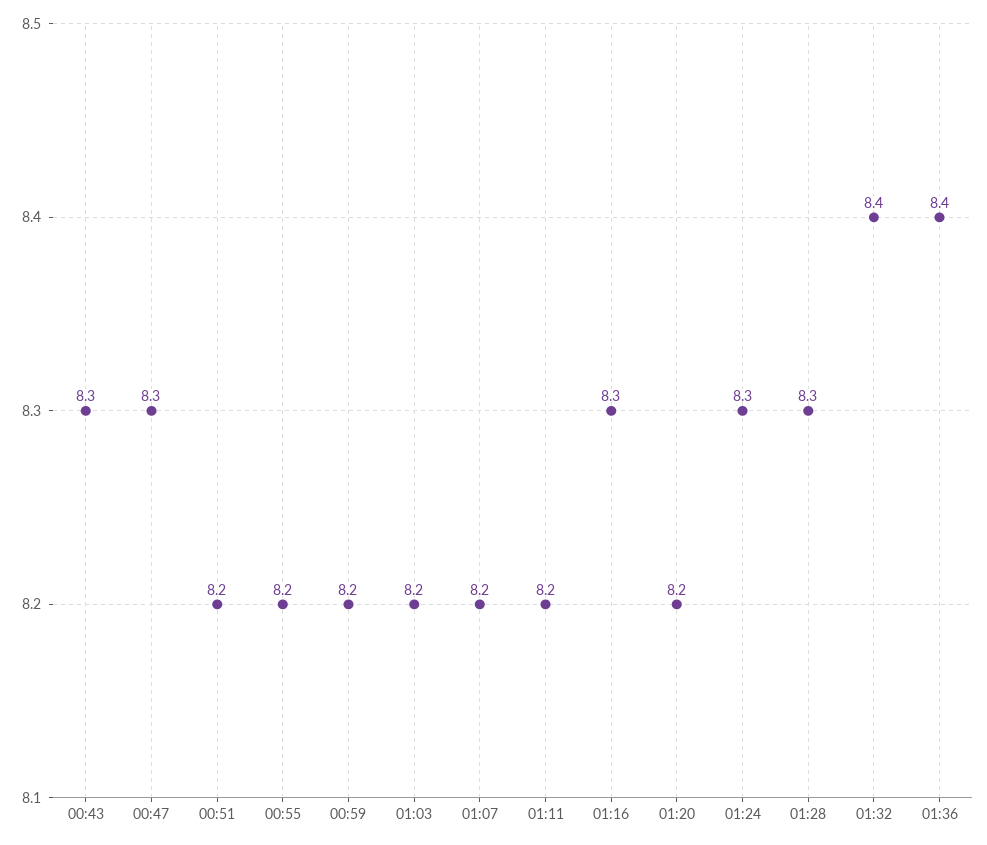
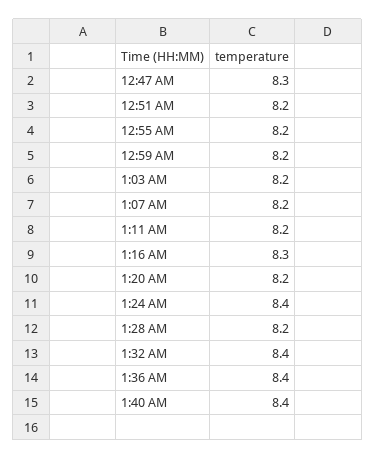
00:43: 8.3 -> none
01:24: 8.3 -> 8.4
01:28: 8.3 -> 8.2
1:40 AM: none -> 8.4

